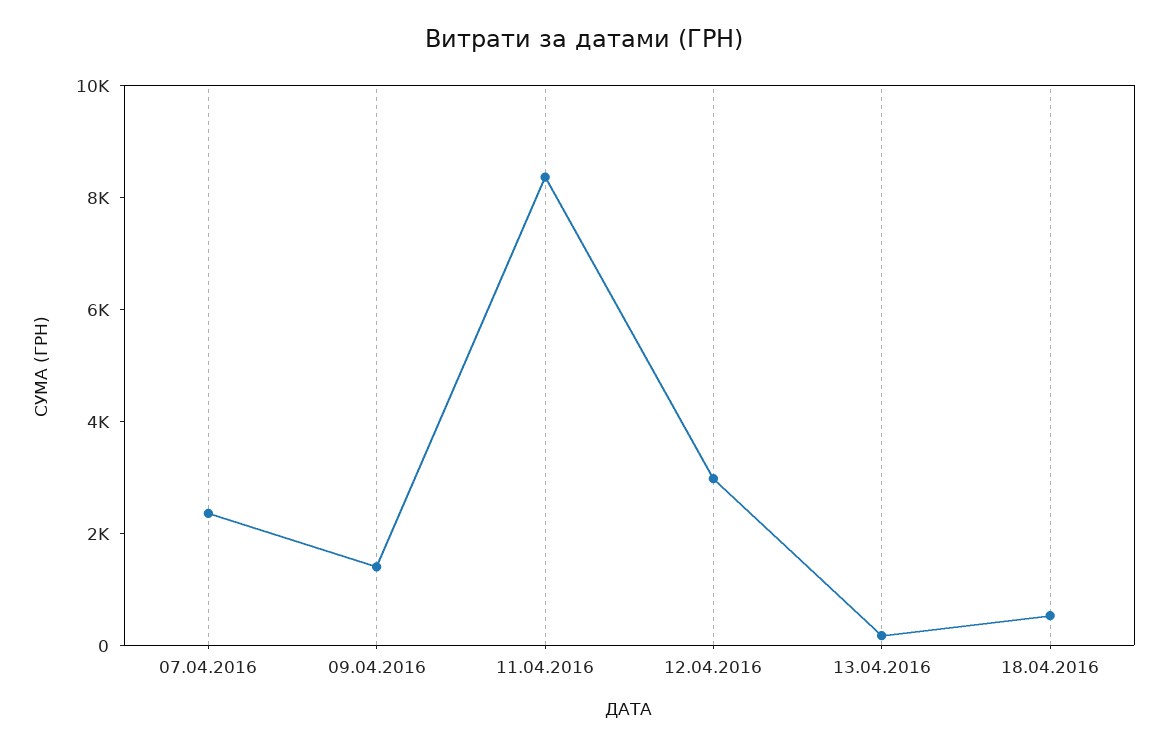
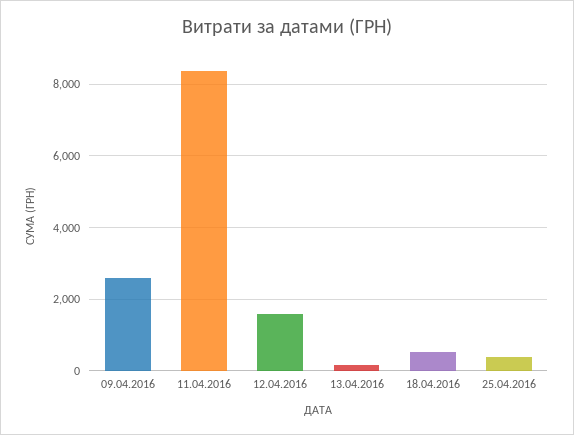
07.04.2016: 2500 -> none
09.04.2016: 1500 -> 2600
12.04.2016: 3000 -> 1600
25.04.2016: none -> 400

